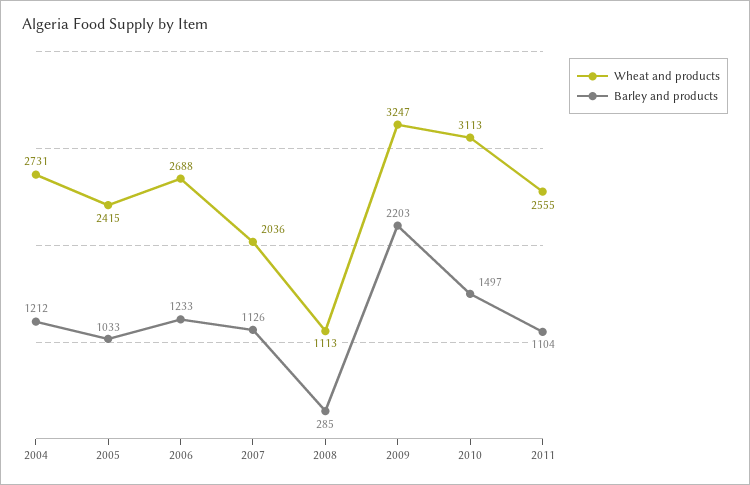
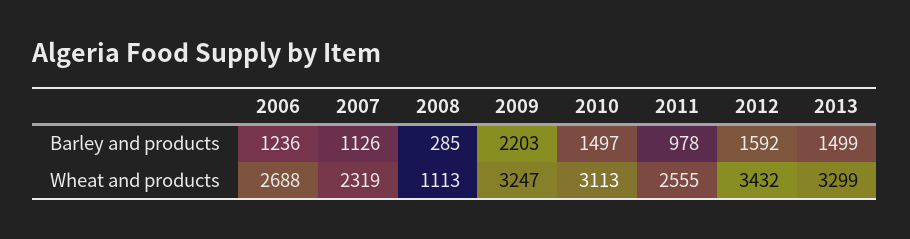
Wheat and products, 2004: 2731 -> none
Barley and products, 2004: 1212 -> none
Wheat and products, 2005: 2415 -> none
Barley and products, 2005: 1033 -> none
Barley and products, 2006: 1233 -> 1236
Wheat and products, 2007: 2036 -> 2319
Barley and products, 2011: 1104 -> 978
Barley and products, 2012: none -> 1592
Barley and products, 2013: none -> 1499
Wheat and products, 2012: none -> 3432
Wheat and products, 2013: none -> 3299

